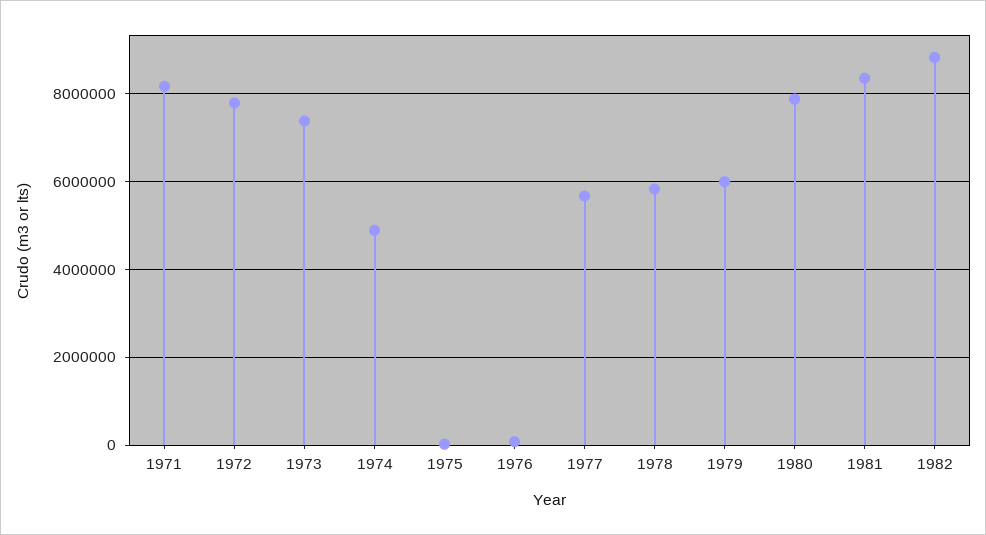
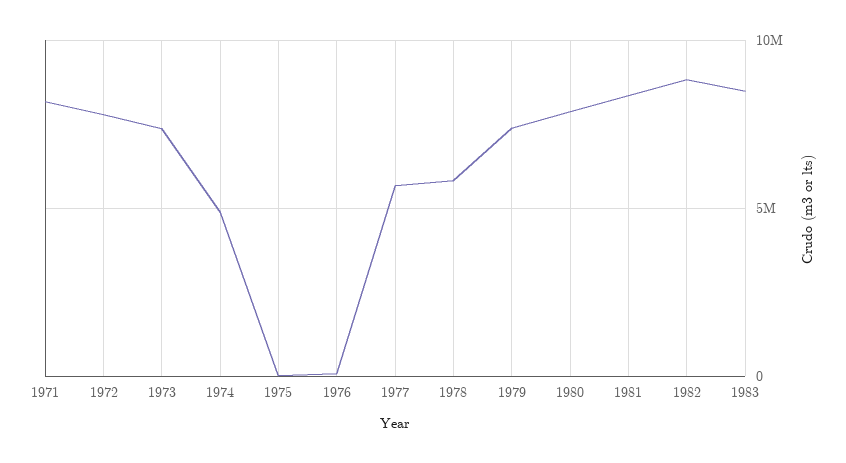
1979: 6000000 -> 7500000
1983: none -> 8500000

